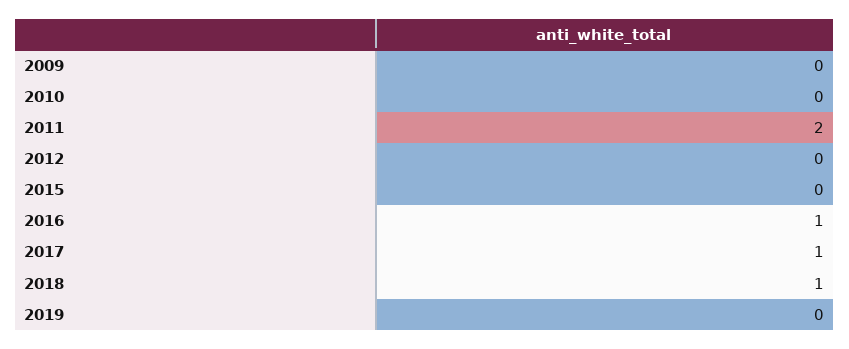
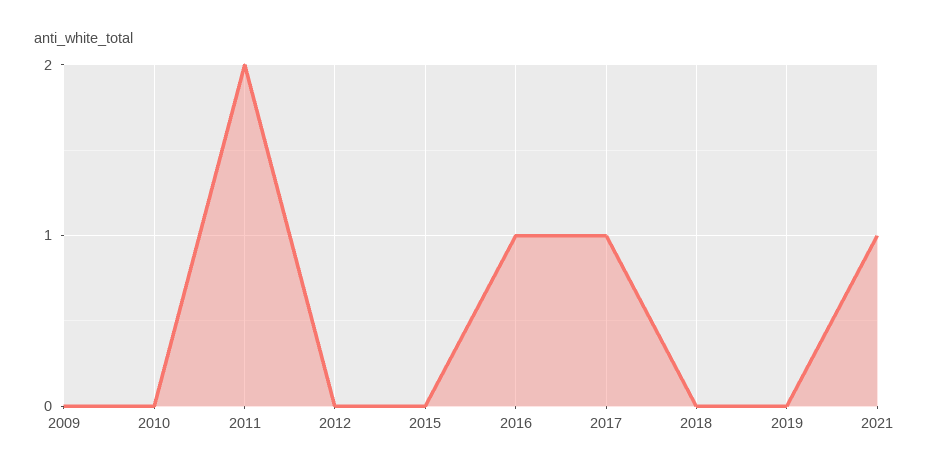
2018: 1 -> 0
2021: none -> 1

